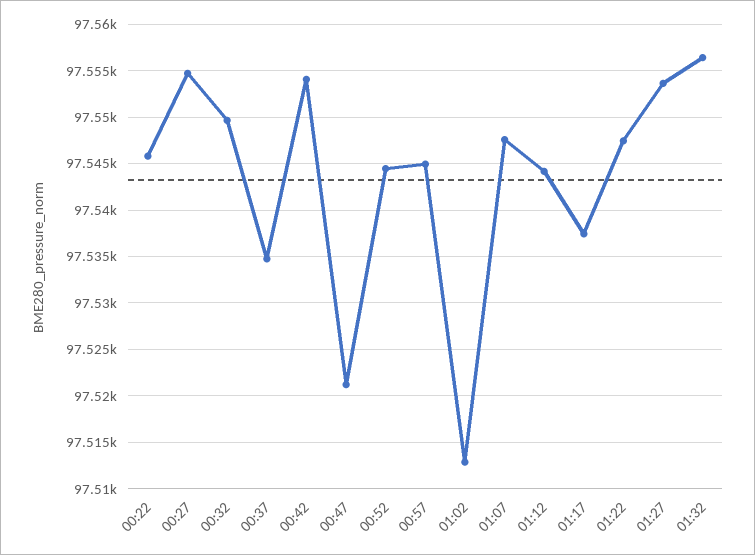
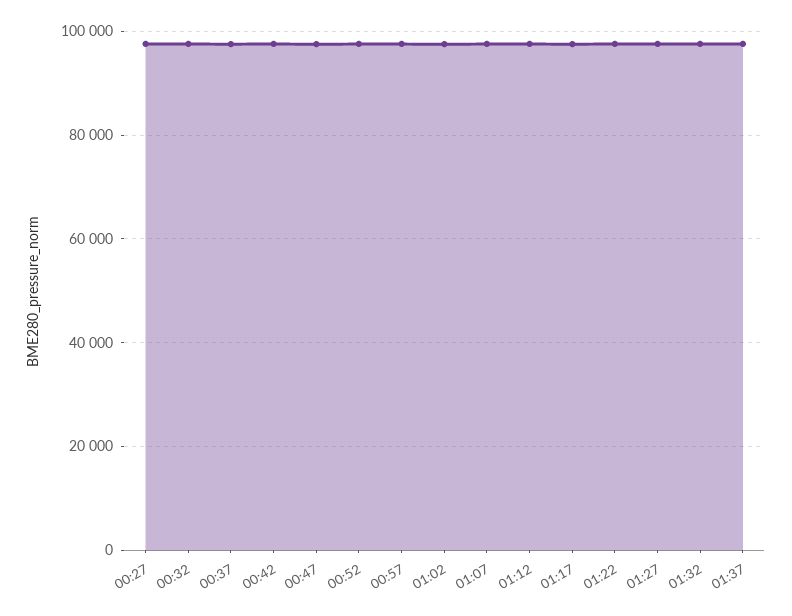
00:22: 97546 -> none
01:37: none -> 98000

